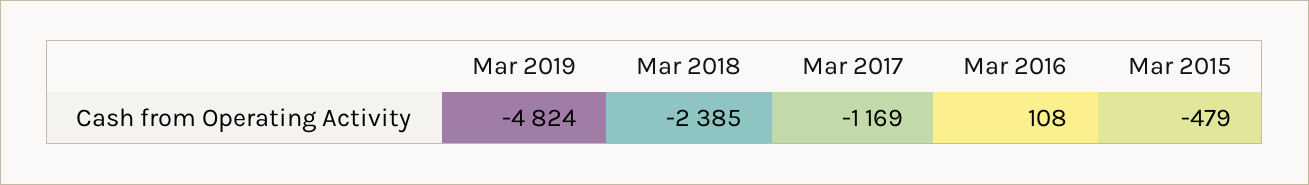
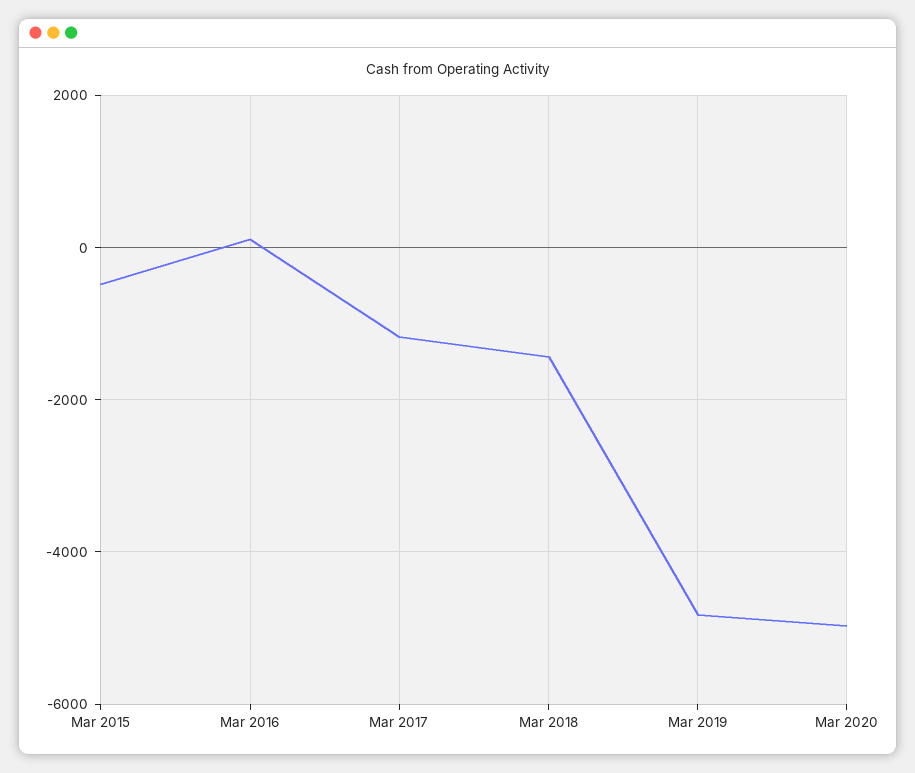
Mar 2018: -2385 -> -1400
Mar 2020: none -> -5000

